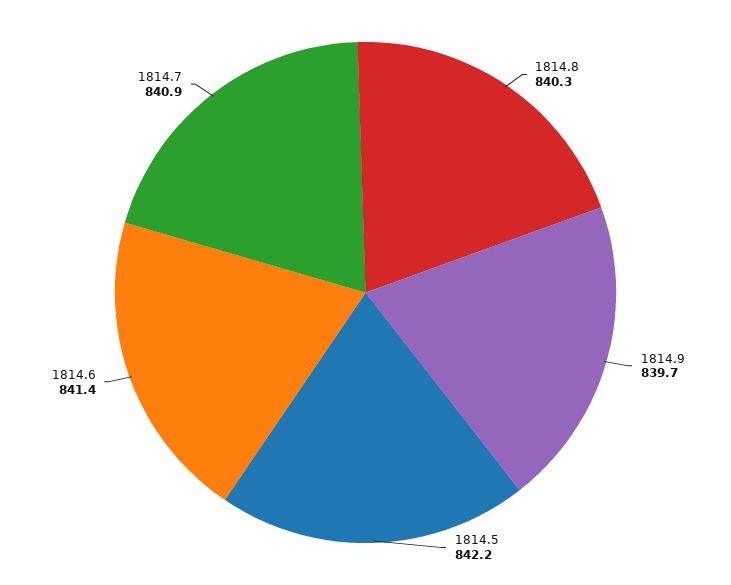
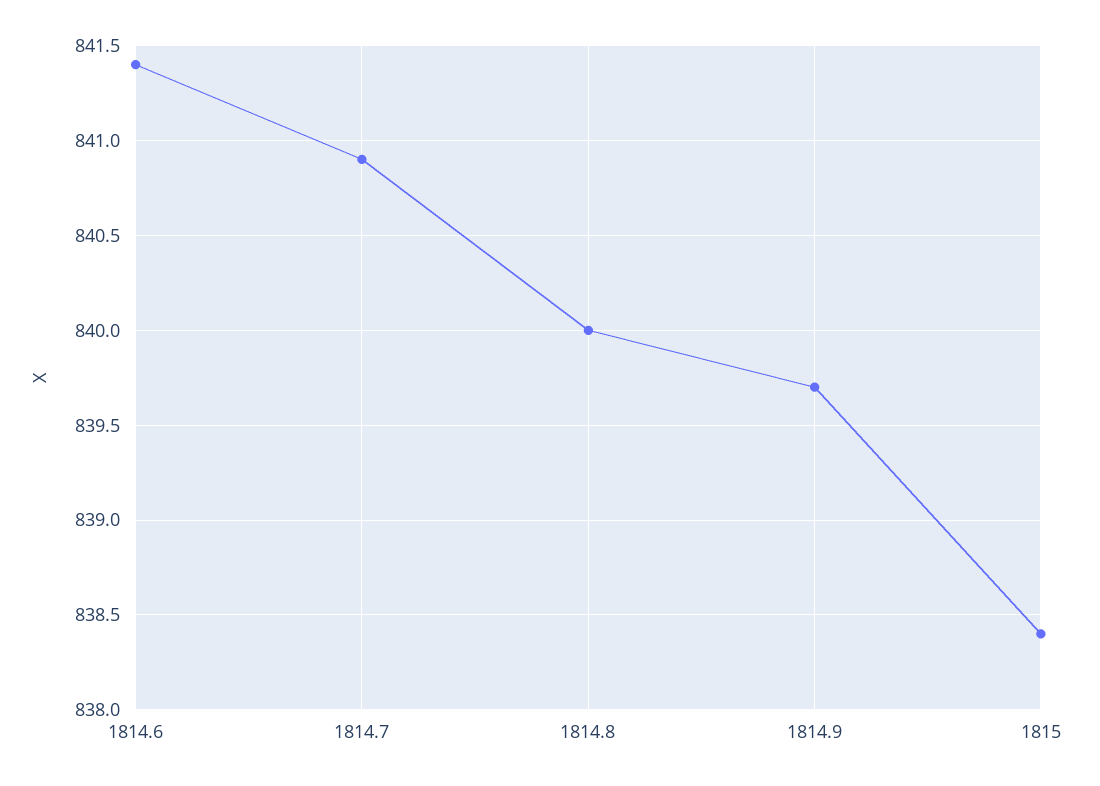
1814.8: 840.3 -> 840
1814.5: 842.2 -> none
1815: none -> 838.4

